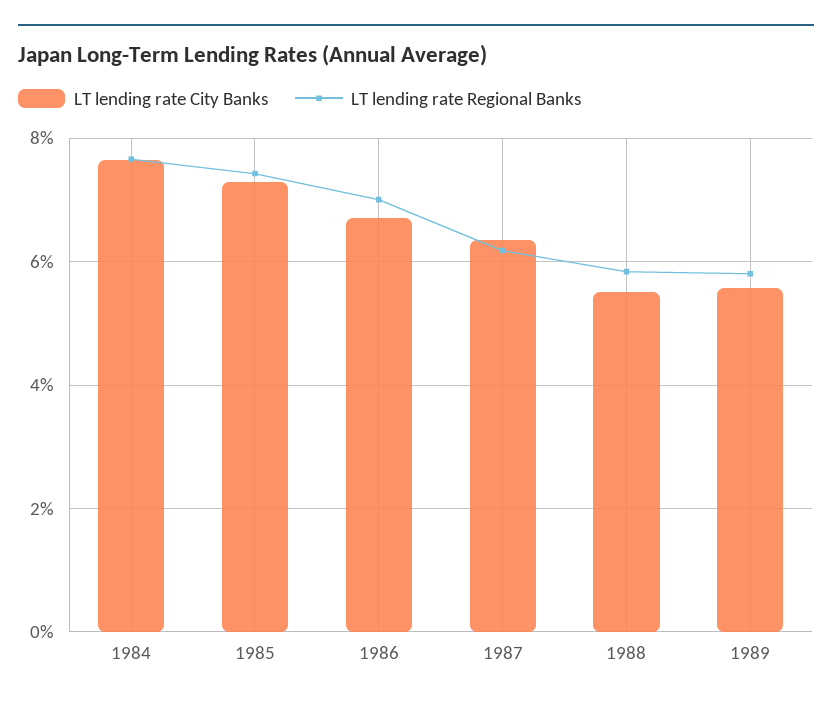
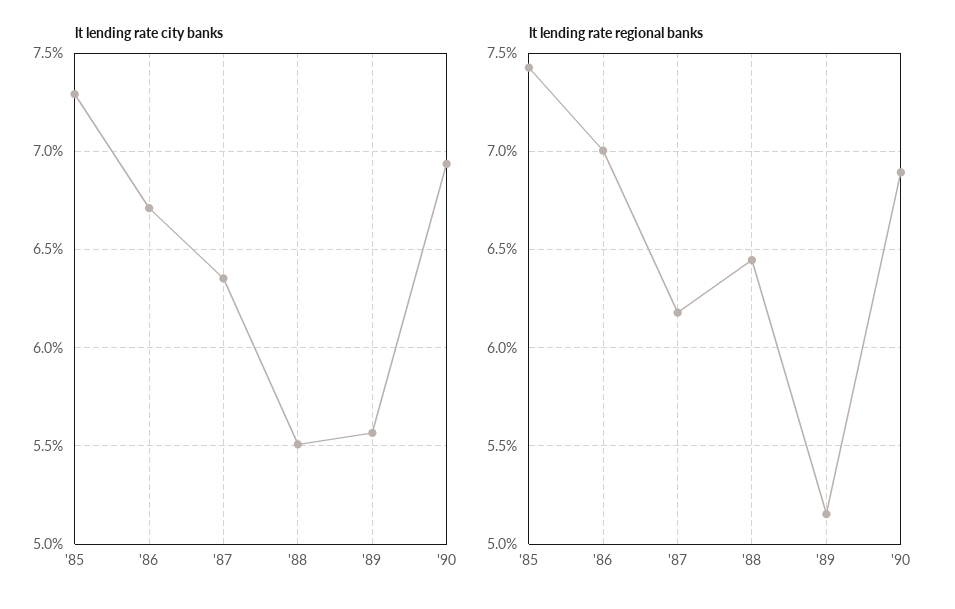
LT lending rate City Banks, 1984: 7.6 -> none
LT lending rate Regional Banks, 1984: 7.6 -> none
LT lending rate Regional Banks, 1988: 5.8 -> 6.45
LT lending rate Regional Banks, 1989: 5.8 -> 5.15
LT lending rate City Banks, '90: none -> 6.95
LT lending rate Regional Banks, '90: none -> 6.9

